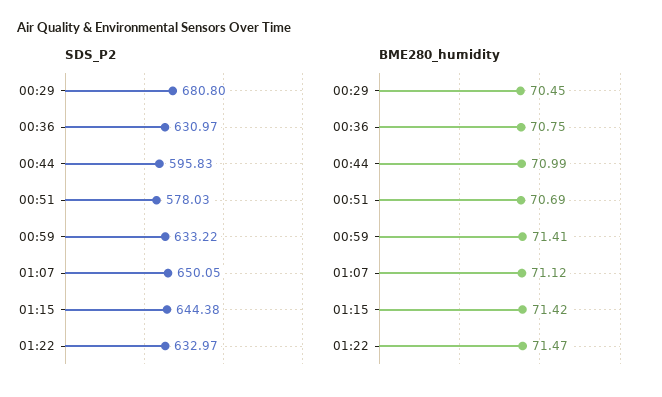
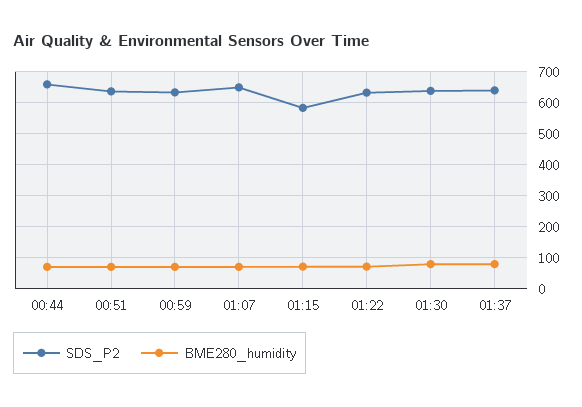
SDS_P2, 00:29: 680.8 -> none
SDS_P2, 00:36: 630.97 -> none
SDS_P2, 00:44: 595.83 -> 660
SDS_P2, 00:51: 578.03 -> 640
SDS_P2, 01:15: 644.38 -> 580
BME280_humidity, 00:29: 70.45 -> none
BME280_humidity, 00:36: 70.75 -> none
SDS_P2, 01:30: none -> 640
BME280_humidity, 01:30: none -> 80
SDS_P2, 01:37: none -> 640
BME280_humidity, 01:37: none -> 80

